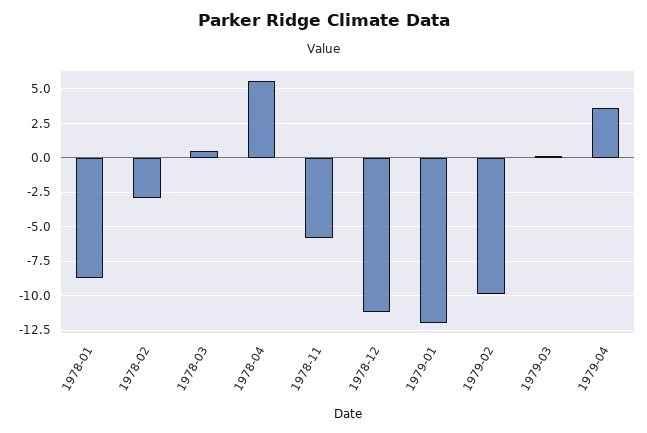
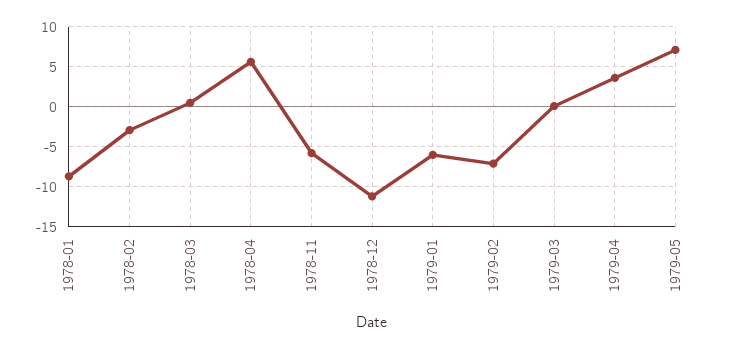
1979-01: -12 -> -6
1979-02: -10 -> -7
1979-05: none -> 7

